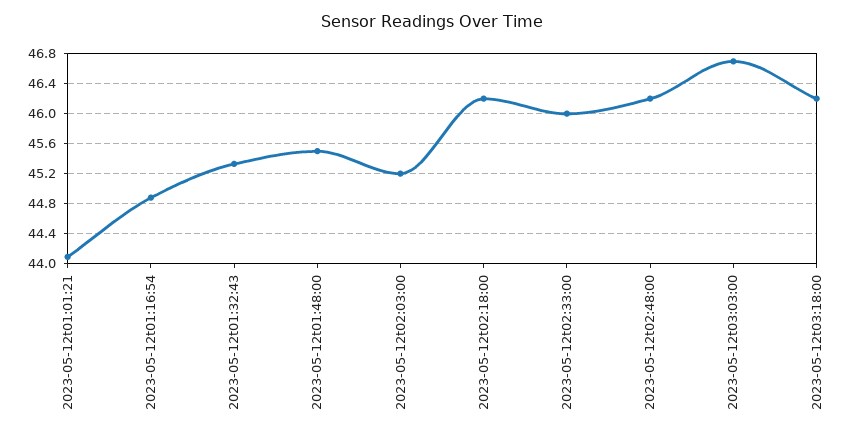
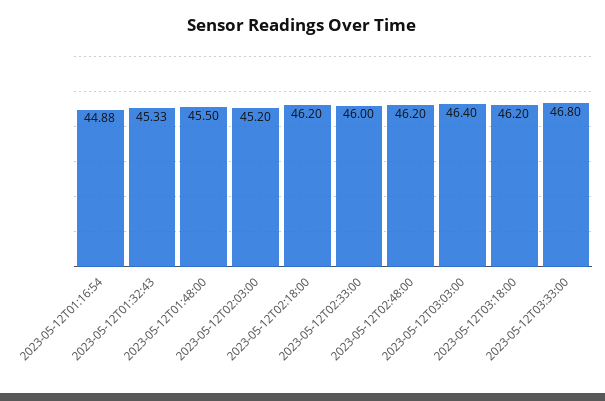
2023-05-12t01:01:21: 44.1 -> none
2023-05-12t03:03:00: 46.7 -> 46.4
2023-05-12T03:33:00: none -> 46.8

